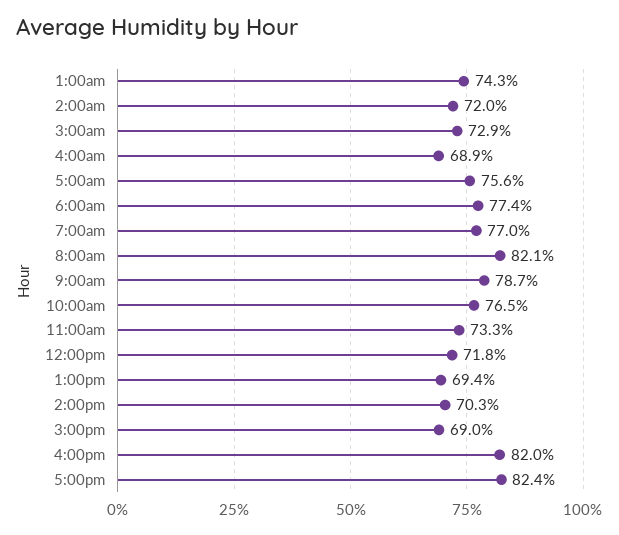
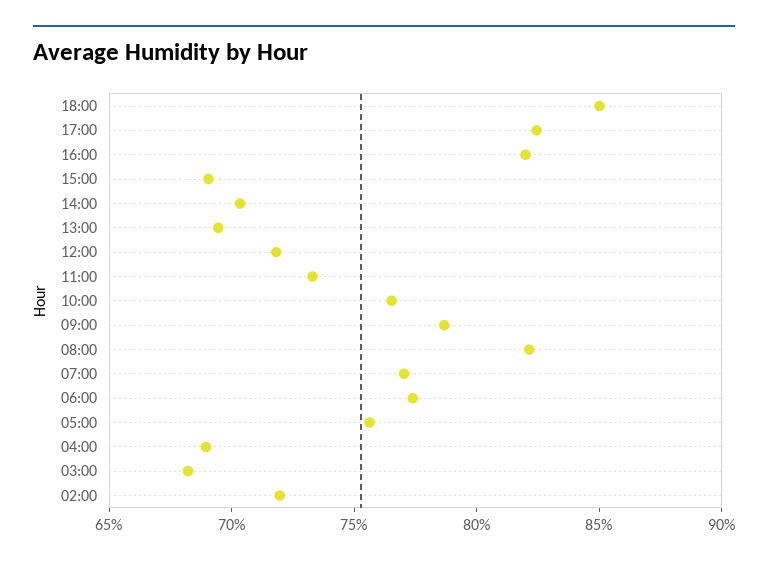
1:00am: 74.3 -> none
3:00am: 72.9 -> 68
18:00: none -> 85

